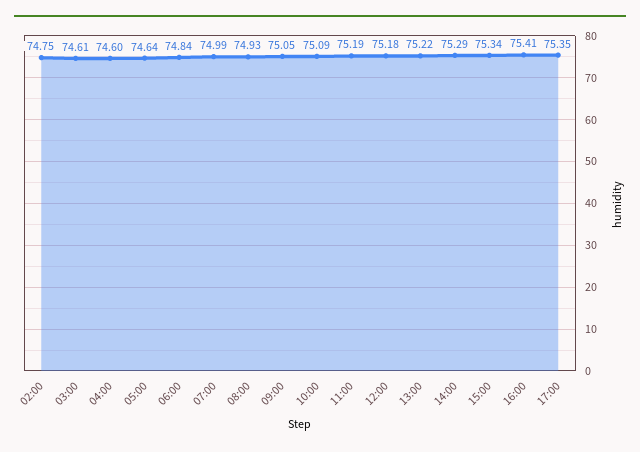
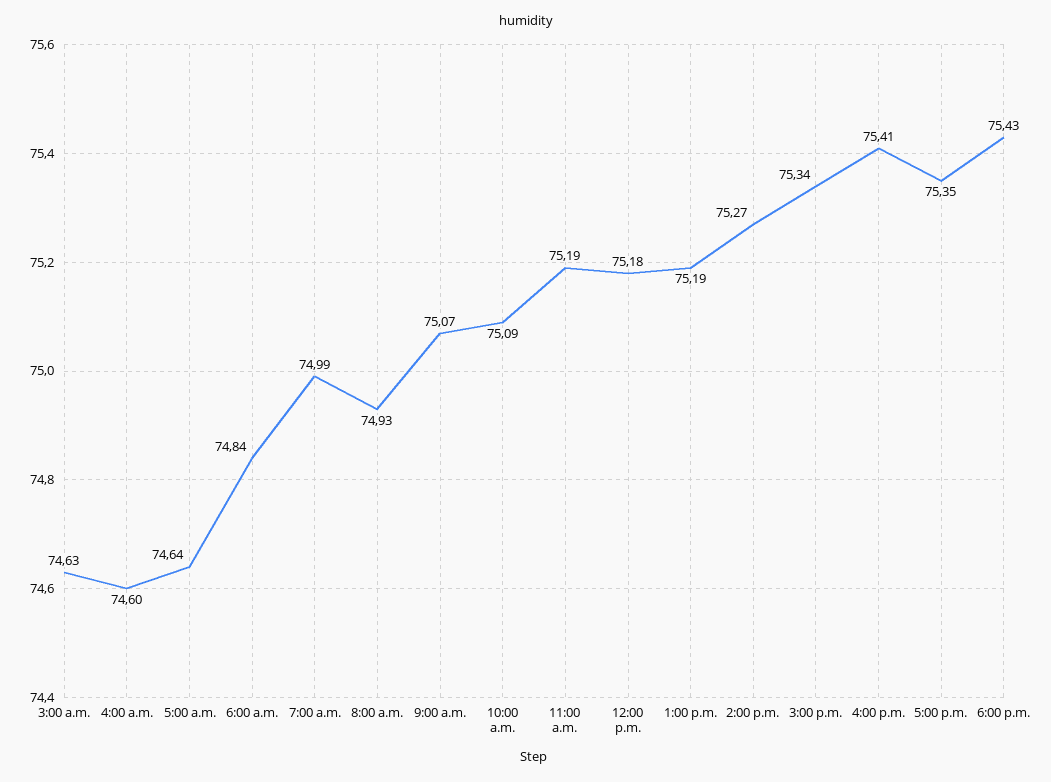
02:00: 74.75 -> none
03:00: 74.61 -> 74.63
09:00: 75.05 -> 75.07
13:00: 75.22 -> 75.19
14:00: 75.29 -> 75.27
6:00 p.m.: none -> 75.43

